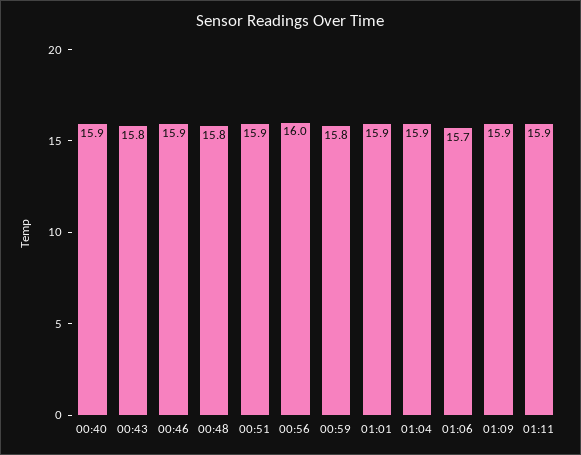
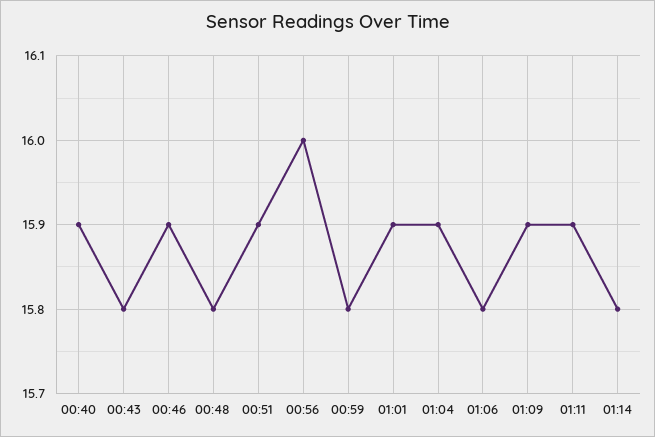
01:06: 15.7 -> 15.8
01:14: none -> 15.8

